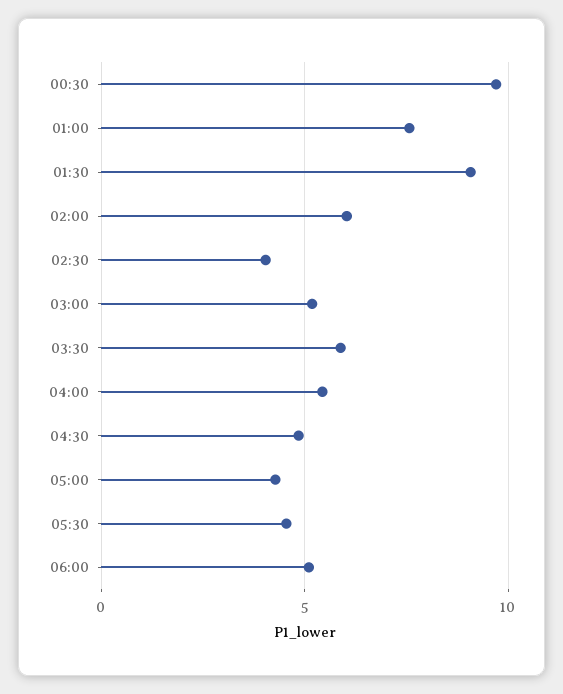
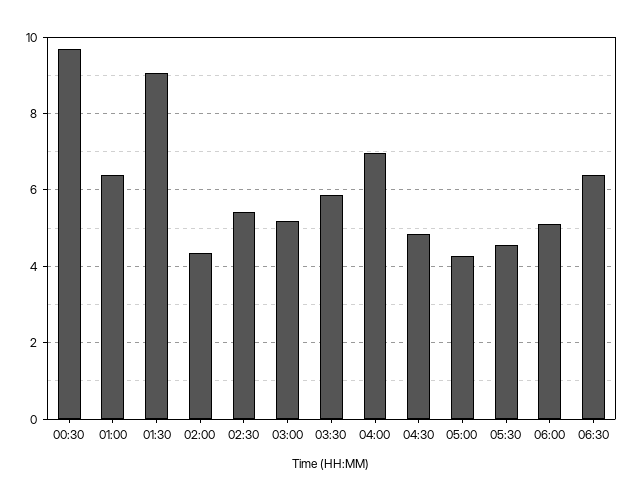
01:00: 7.5 -> 6.4
02:00: 6 -> 4.4
02:30: 4 -> 5.4
04:00: 5.5 -> 7
06:30: none -> 6.4

